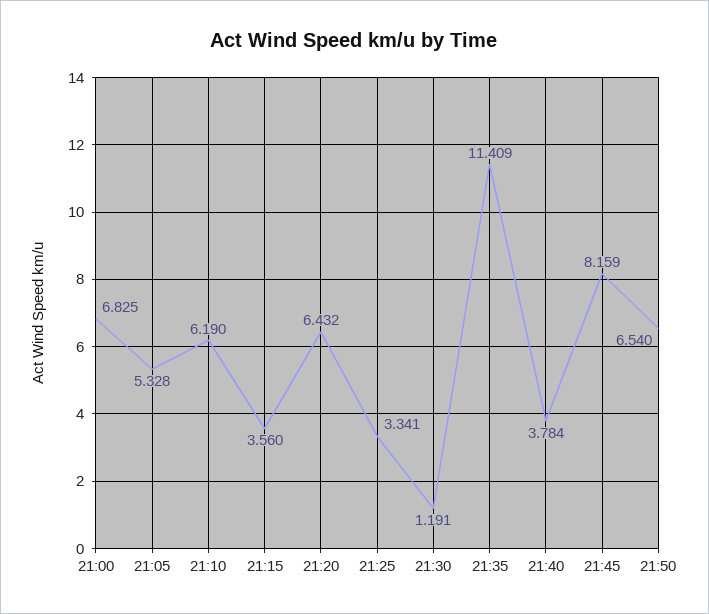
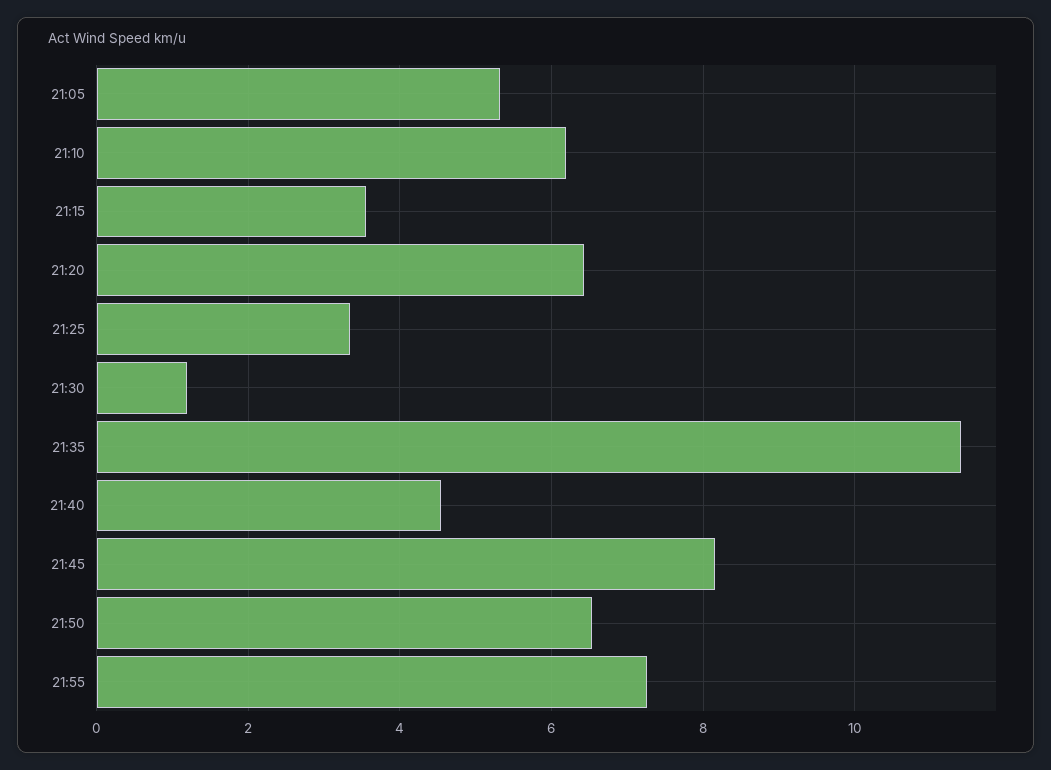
21:00: 6.825 -> none
21:40: 3.784 -> 4.6
21:55: none -> 7.2

